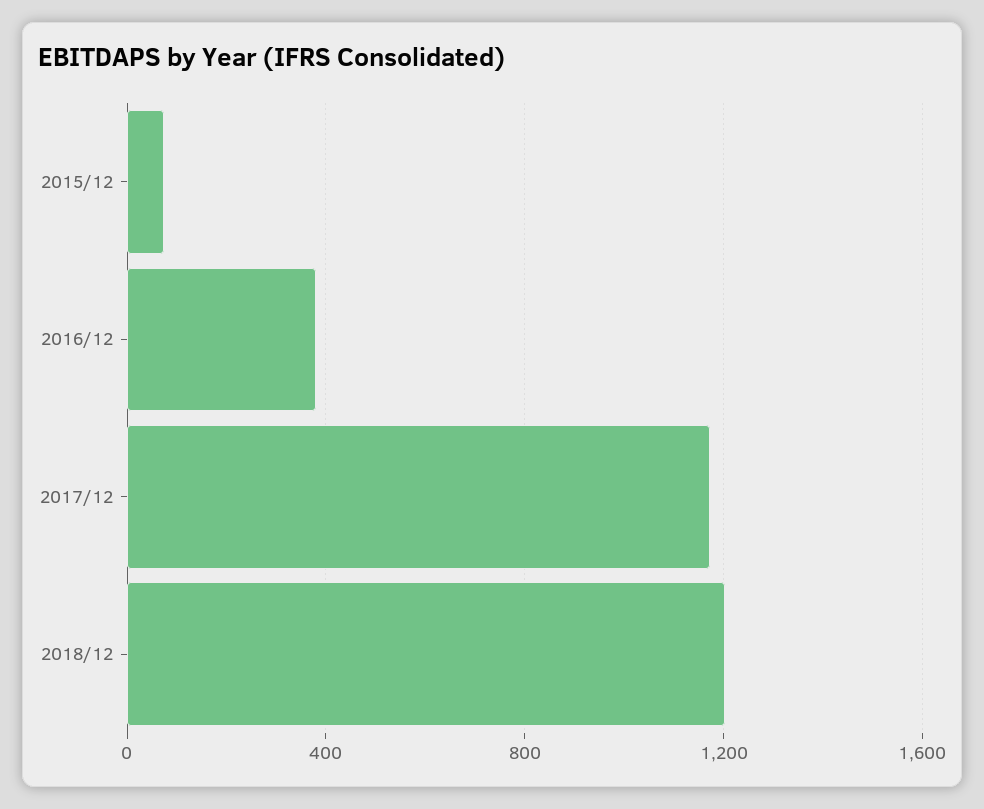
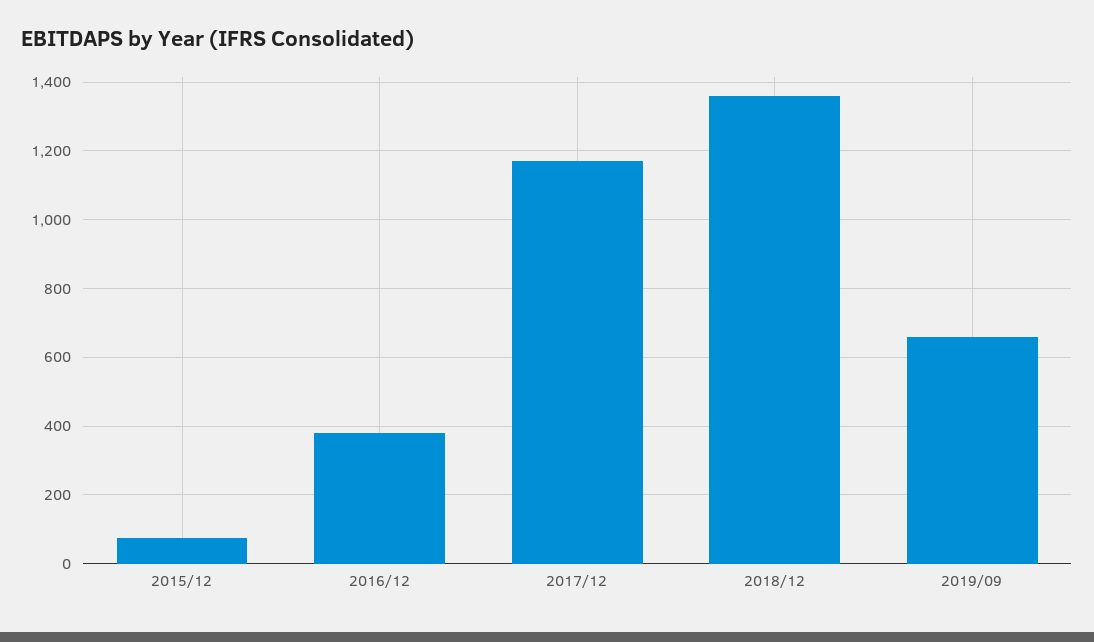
2018/12: 1200 -> 1360
2019/09: none -> 660

